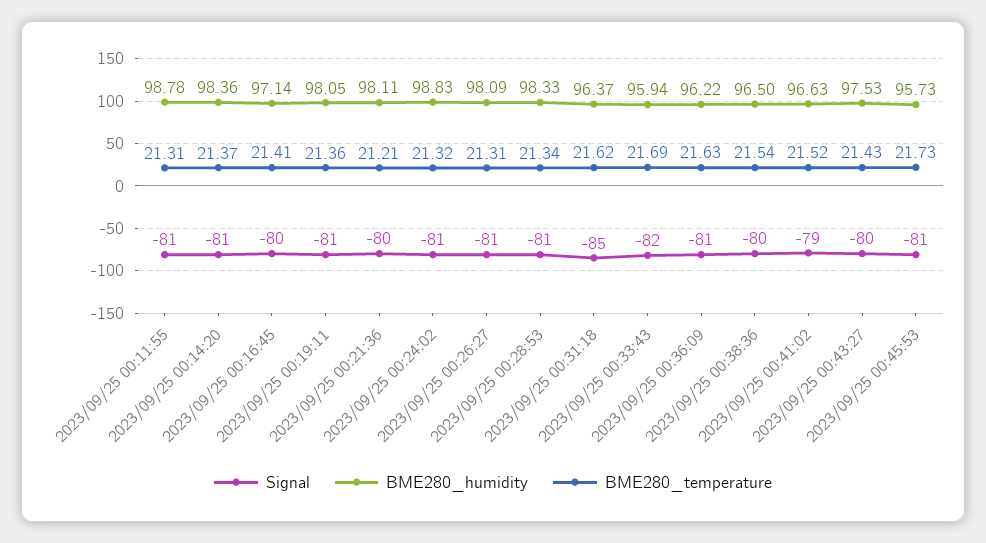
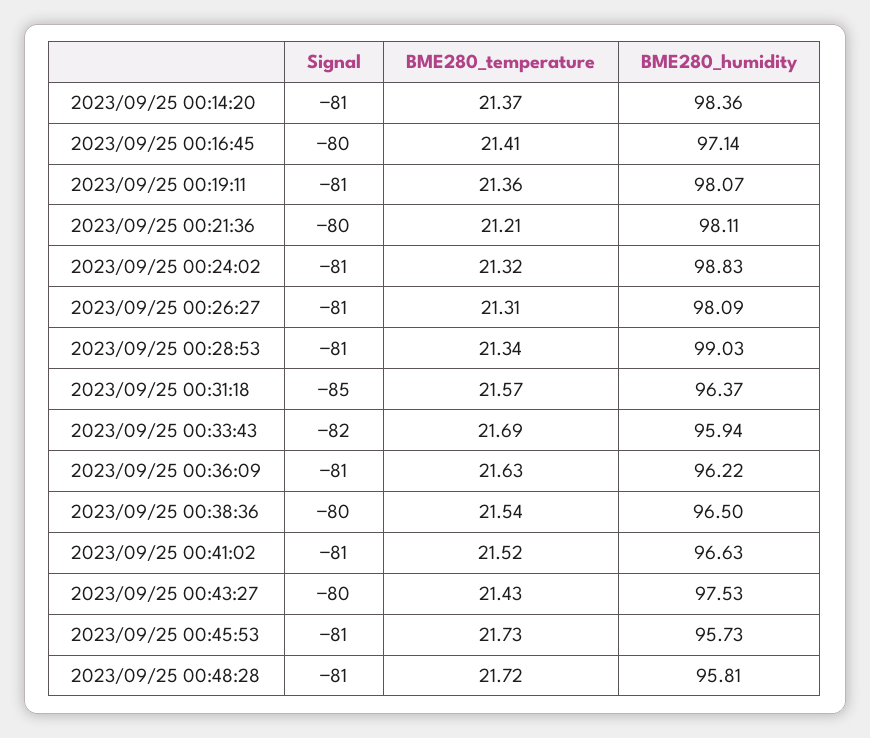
Signal, 2023/09/25 00:11:55: -81 -> none
BME280_humidity, 2023/09/25 00:11:55: 98.78 -> none
BME280_temperature, 2023/09/25 00:11:55: 21.31 -> none
BME280_humidity, 2023/09/25 00:19:11: 98.05 -> 98.07
BME280_humidity, 2023/09/25 00:28:53: 98.33 -> 99.03
BME280_temperature, 2023/09/25 00:31:18: 21.62 -> 21.57
Signal, 2023/09/25 00:41:02: -79 -> -81
Signal, 2023/09/25 00:48:28: none -> -81
BME280_temperature, 2023/09/25 00:48:28: none -> 21.72
BME280_humidity, 2023/09/25 00:48:28: none -> 95.81

